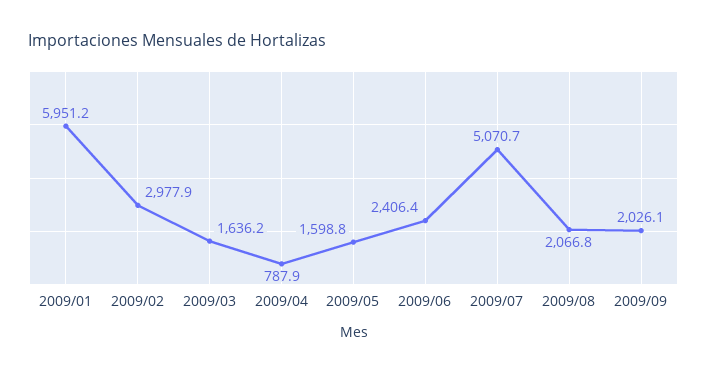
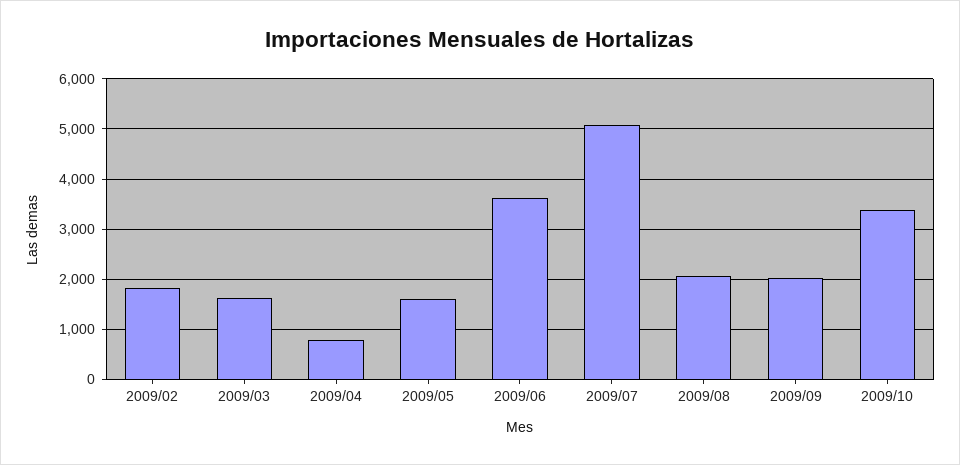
2009/01: 5951.2 -> none
2009/02: 2977.9 -> 1800
2009/06: 2406.4 -> 3600
2009/10: none -> 3400

